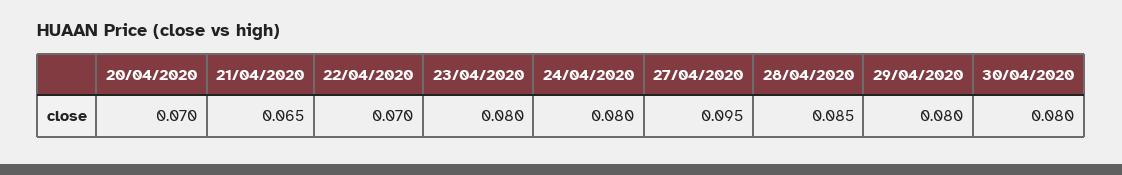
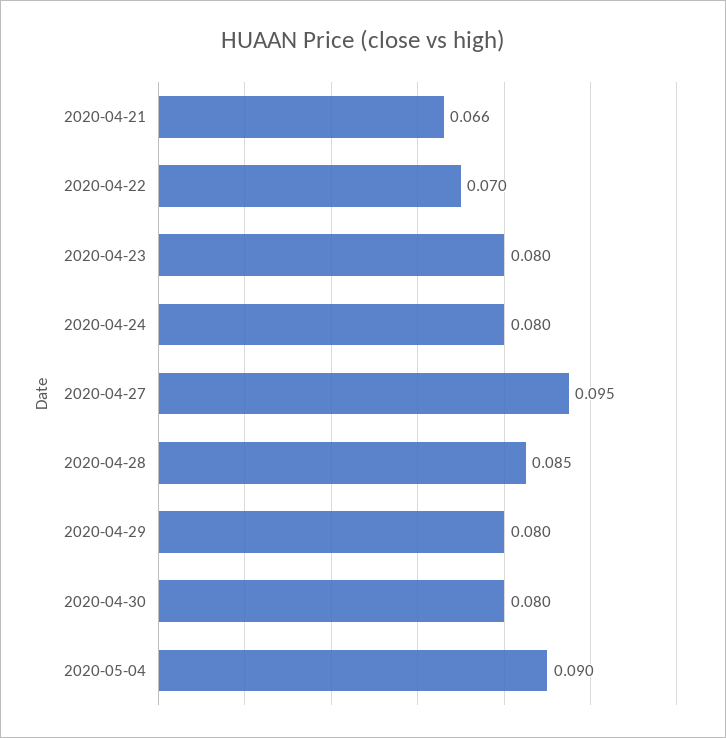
20/04/2020: 0.07 -> none
21/04/2020: 0.065 -> 0.066
2020-05-04: none -> 0.09

